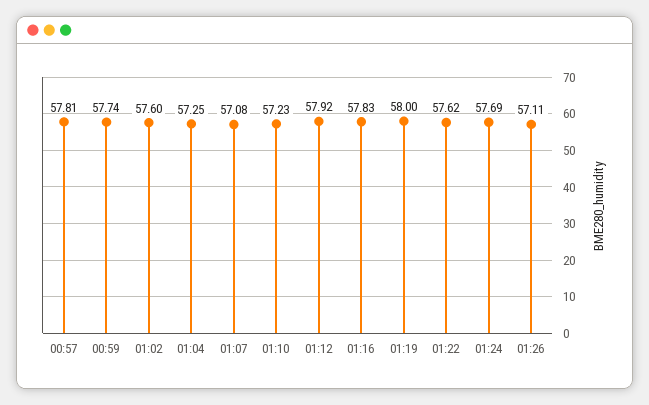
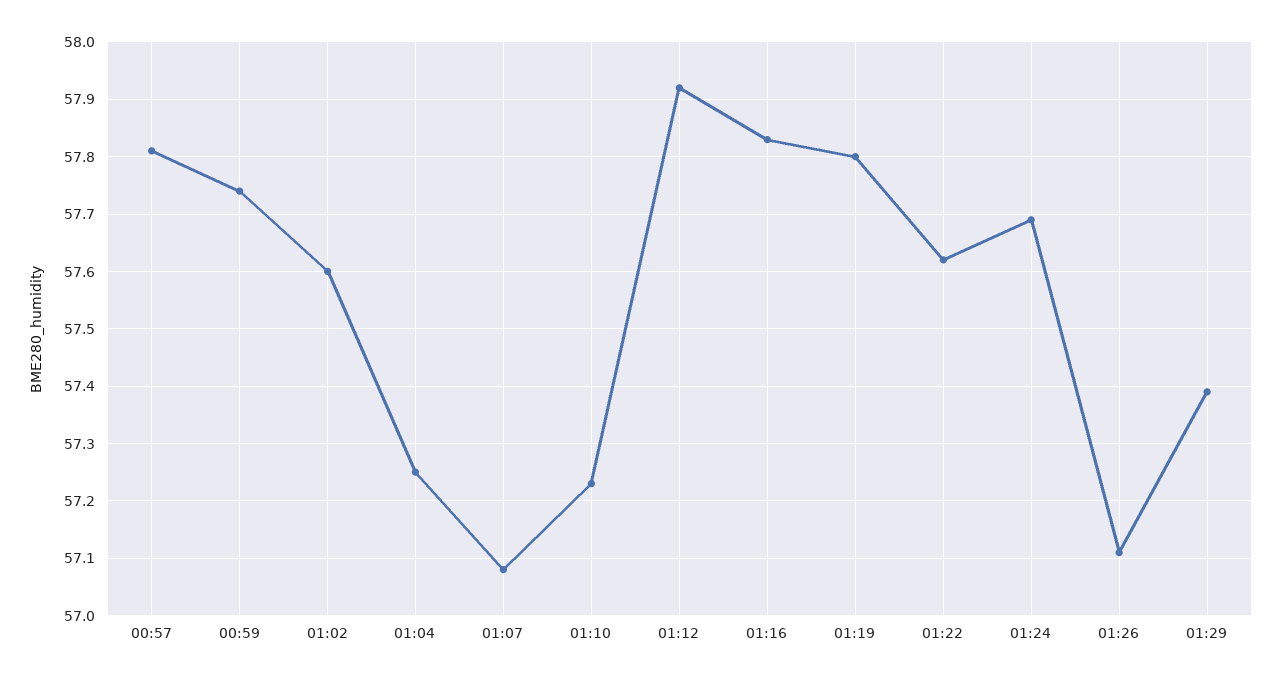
01:19: 58 -> 57.8
01:29: none -> 57.4

